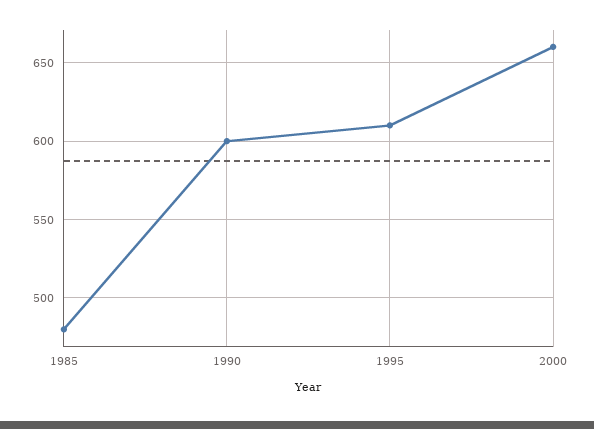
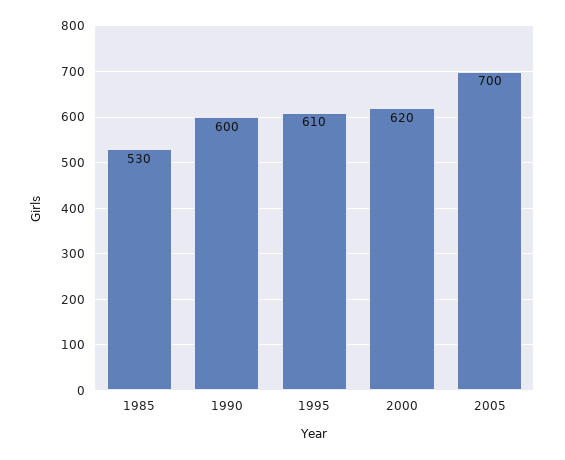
1985: 480 -> 530
2000: 660 -> 620
2005: none -> 700

